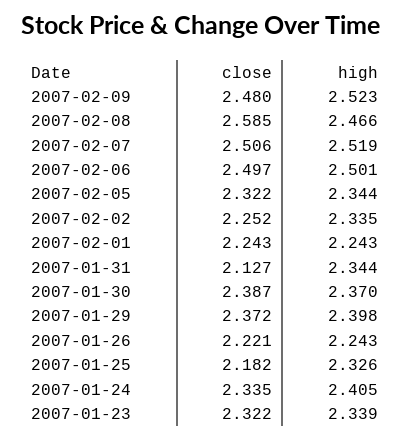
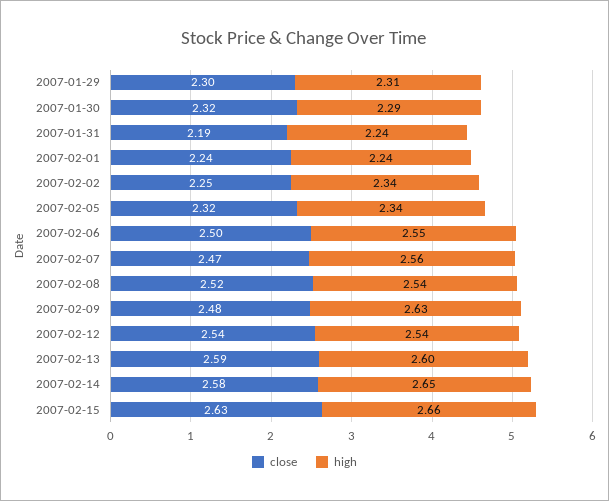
high, 2007-02-09: 2.523 -> 2.63
close, 2007-02-08: 2.585 -> 2.52
high, 2007-02-08: 2.466 -> 2.54
close, 2007-02-07: 2.506 -> 2.47
high, 2007-02-07: 2.519 -> 2.56
high, 2007-02-06: 2.501 -> 2.55
close, 2007-01-31: 2.127 -> 2.19
high, 2007-01-31: 2.344 -> 2.24
close, 2007-01-30: 2.387 -> 2.32
high, 2007-01-30: 2.37 -> 2.29
close, 2007-01-29: 2.372 -> 2.3
high, 2007-01-29: 2.398 -> 2.31
close, 2007-01-26: 2.221 -> none
high, 2007-01-26: 2.243 -> none
close, 2007-01-25: 2.182 -> none
high, 2007-01-25: 2.326 -> none
close, 2007-01-24: 2.335 -> none
high, 2007-01-24: 2.405 -> none
close, 2007-01-23: 2.322 -> none
high, 2007-01-23: 2.339 -> none
close, 2007-02-12: none -> 2.54
high, 2007-02-12: none -> 2.54
close, 2007-02-13: none -> 2.59
high, 2007-02-13: none -> 2.6
close, 2007-02-14: none -> 2.58
high, 2007-02-14: none -> 2.65
close, 2007-02-15: none -> 2.63
high, 2007-02-15: none -> 2.66

